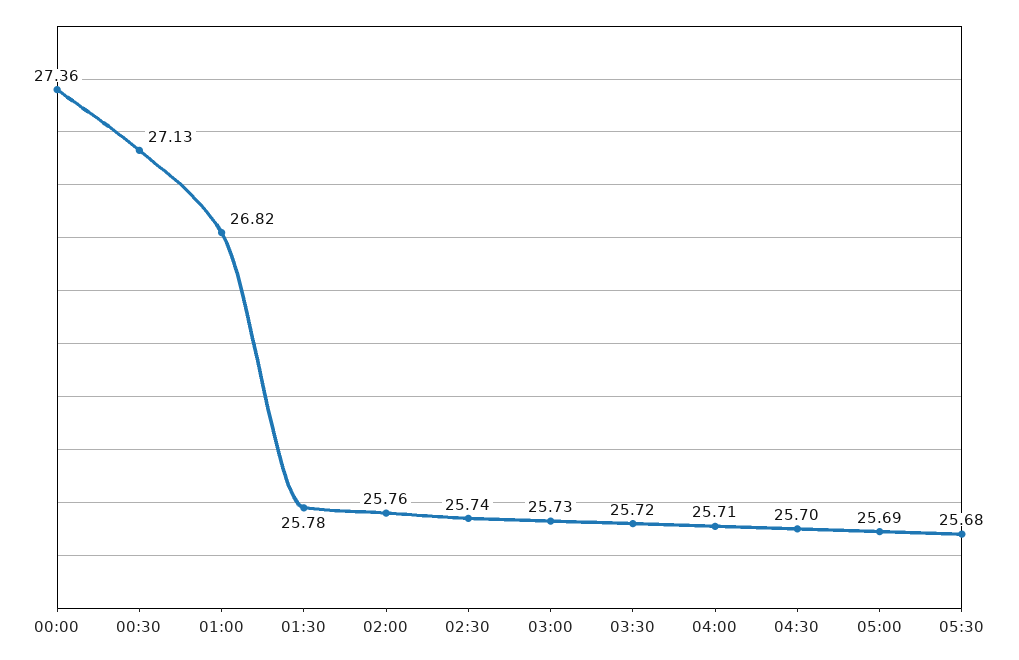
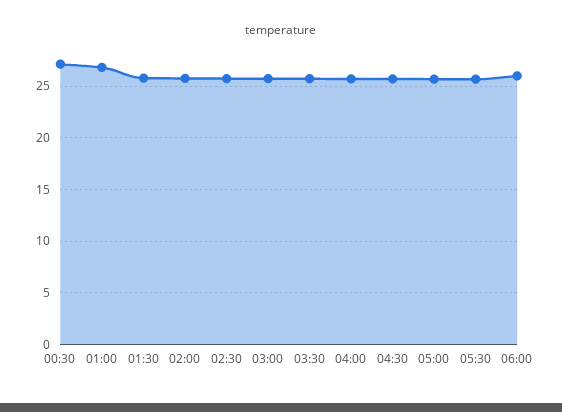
00:00: 27.36 -> none
06:00: none -> 26

